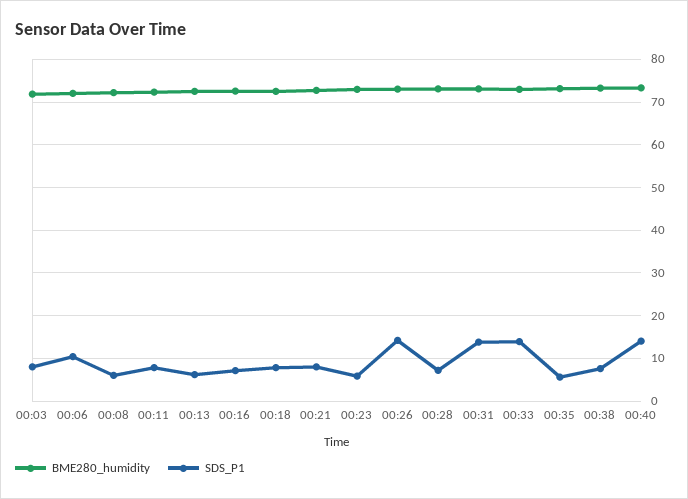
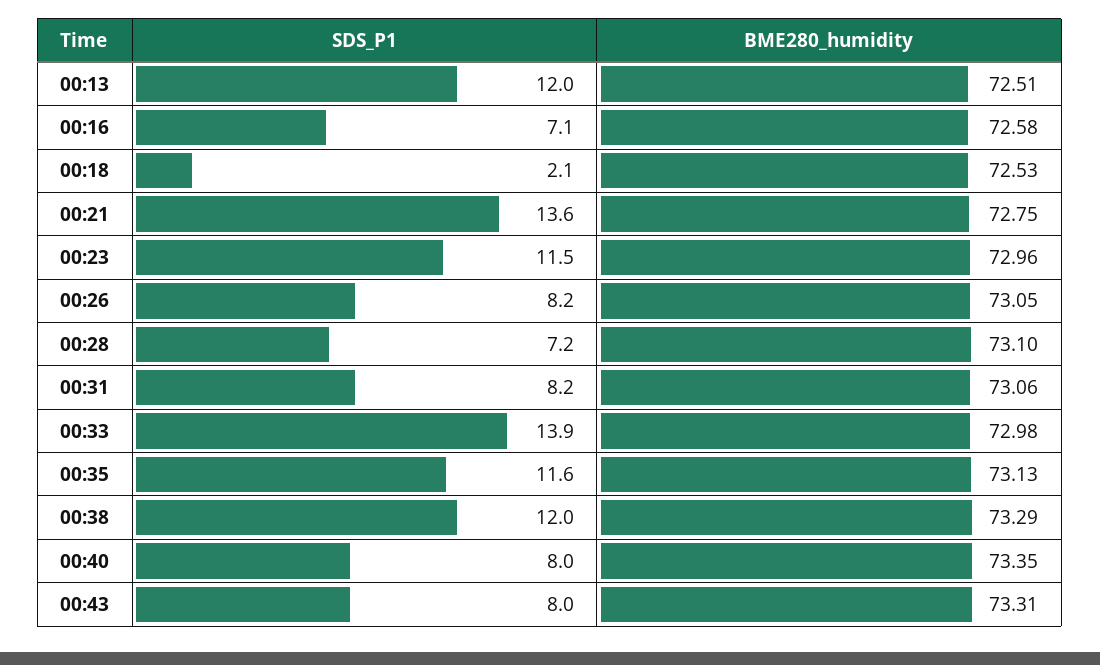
BME280_humidity, 00:03: 72 -> none
SDS_P1, 00:03: 8 -> none
BME280_humidity, 00:06: 72 -> none
SDS_P1, 00:06: 10 -> none
BME280_humidity, 00:08: 72 -> none
SDS_P1, 00:08: 6 -> none
BME280_humidity, 00:11: 72 -> none
SDS_P1, 00:11: 8 -> none
SDS_P1, 00:13: 6 -> 12
SDS_P1, 00:18: 8 -> 2.1
SDS_P1, 00:21: 8 -> 13.6
SDS_P1, 00:23: 6 -> 11.5
SDS_P1, 00:26: 14 -> 8.2
SDS_P1, 00:31: 14 -> 8.2
SDS_P1, 00:35: 6 -> 11.6
SDS_P1, 00:38: 8 -> 12
SDS_P1, 00:40: 14 -> 8
SDS_P1, 00:43: none -> 8
BME280_humidity, 00:43: none -> 73.31

